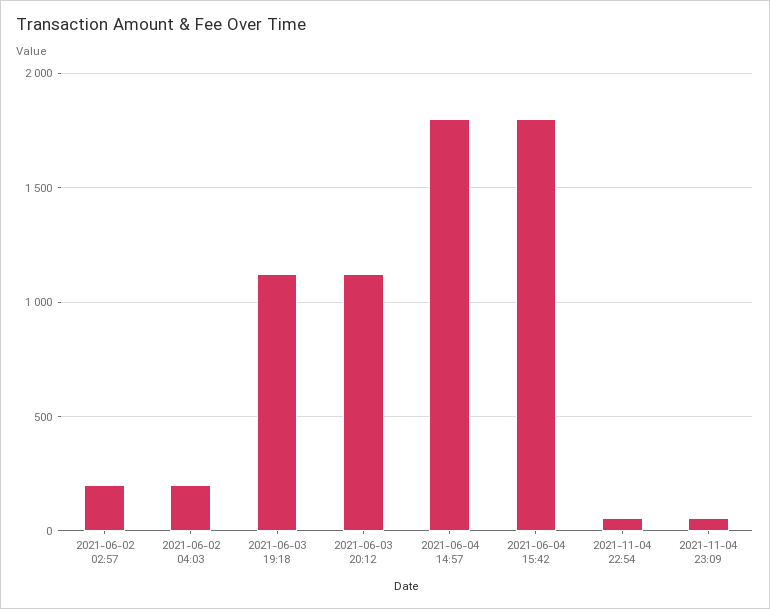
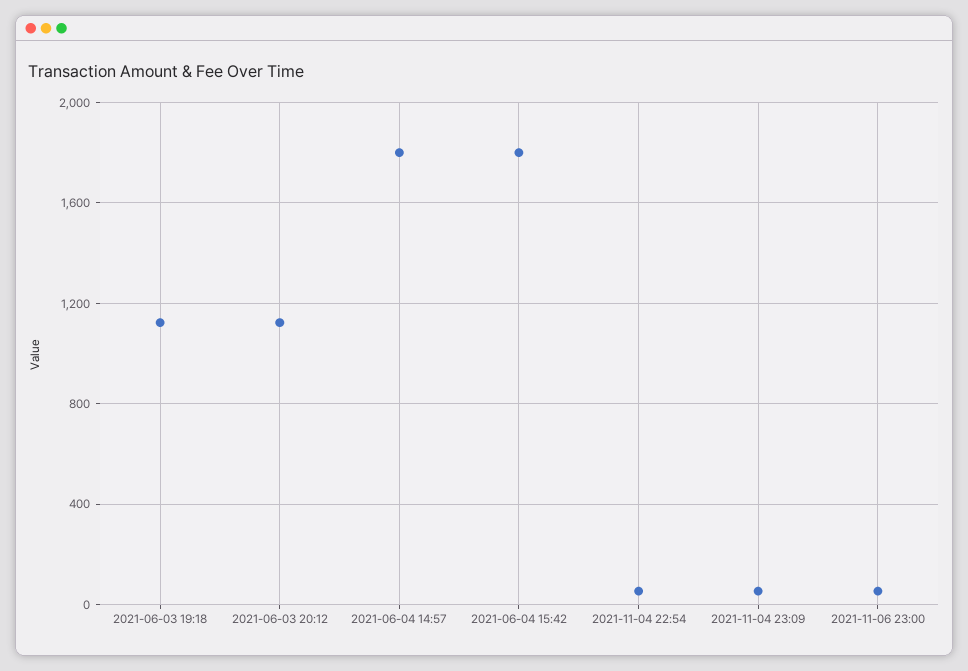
2021-06-02 02:57: 200 -> none
2021-06-02 04:03: 200 -> none
2021-11-06 23:00: none -> 50

